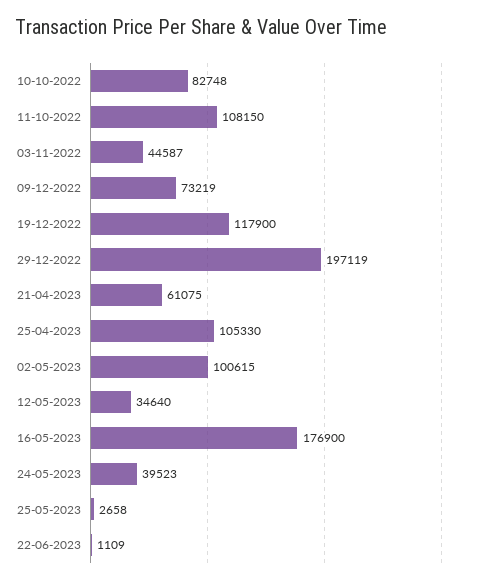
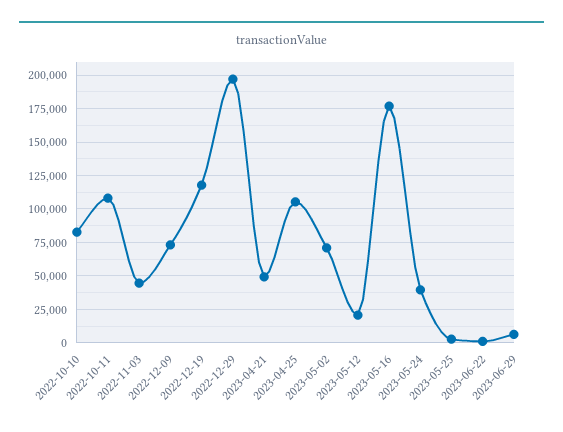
21-04-2023: 61075 -> 50000
02-05-2023: 100615 -> 70000
12-05-2023: 34640 -> 20000
2023-06-29: none -> 5000

